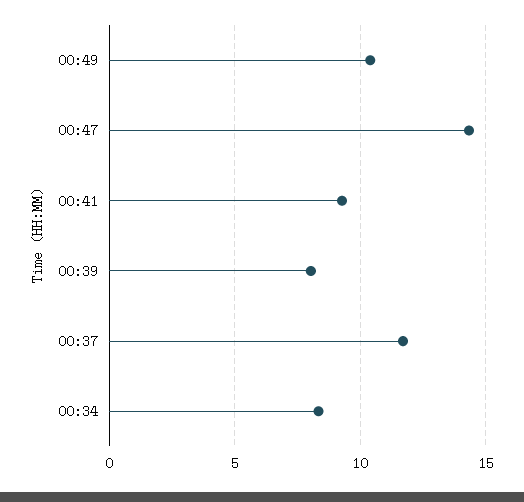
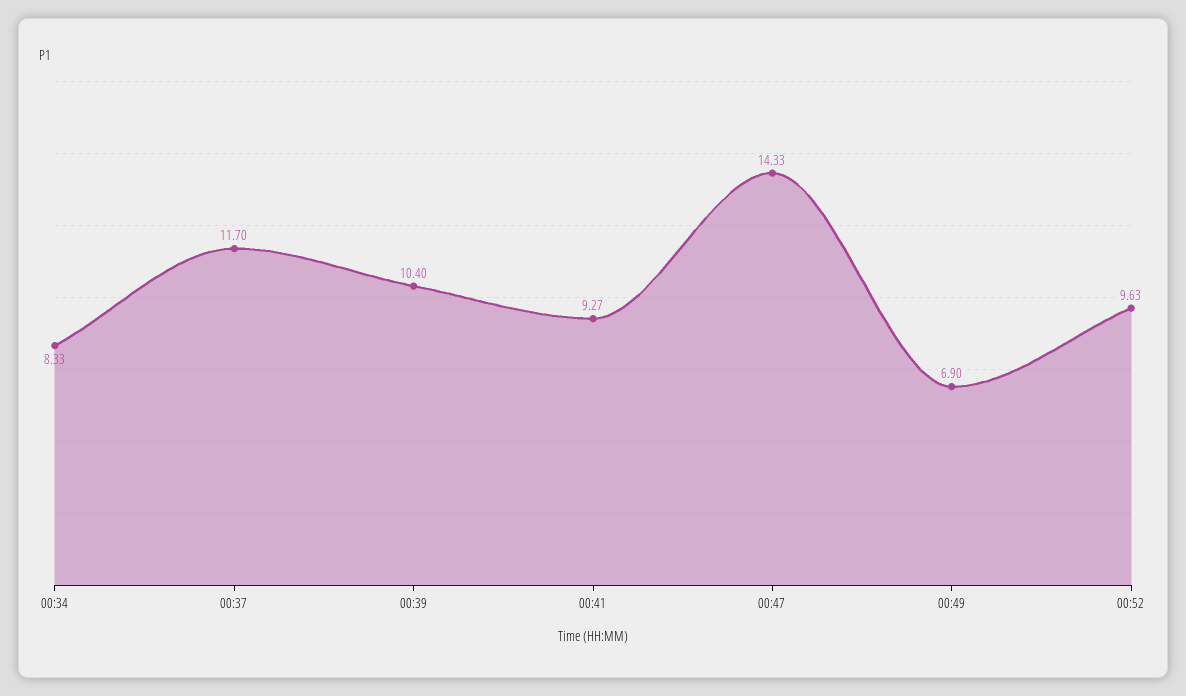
00:49: 10.5 -> 6.9
00:39: 8 -> 10.4
00:52: none -> 9.63

